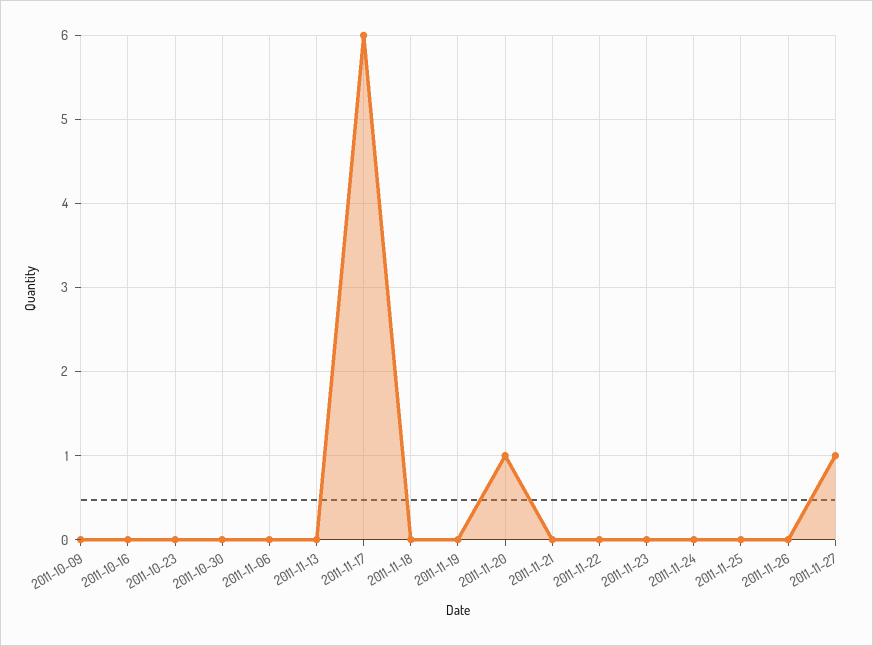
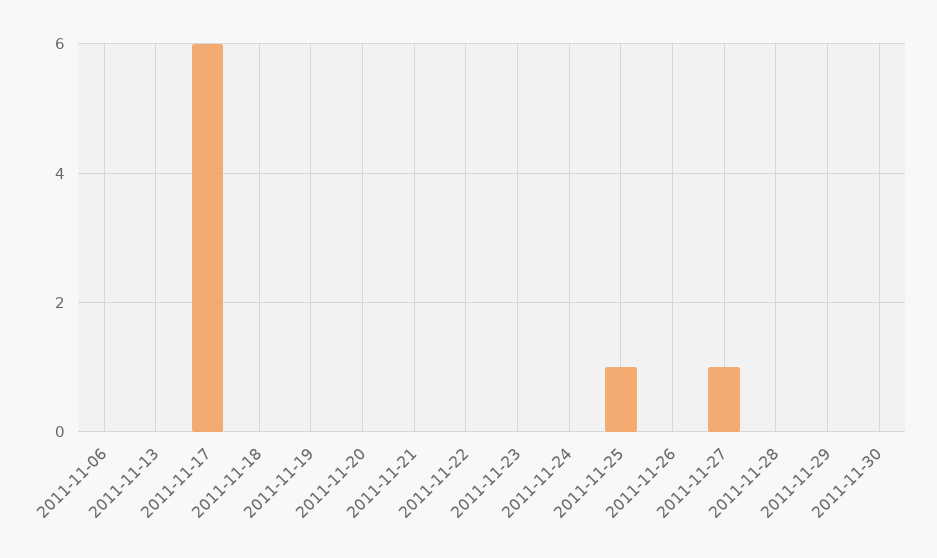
2011-10-09: 0 -> none
2011-10-16: 0 -> none
2011-10-23: 0 -> none
2011-10-30: 0 -> none
2011-11-20: 1 -> 0
2011-11-25: 0 -> 1
2011-11-28: none -> 0
2011-11-29: none -> 0
2011-11-30: none -> 0

